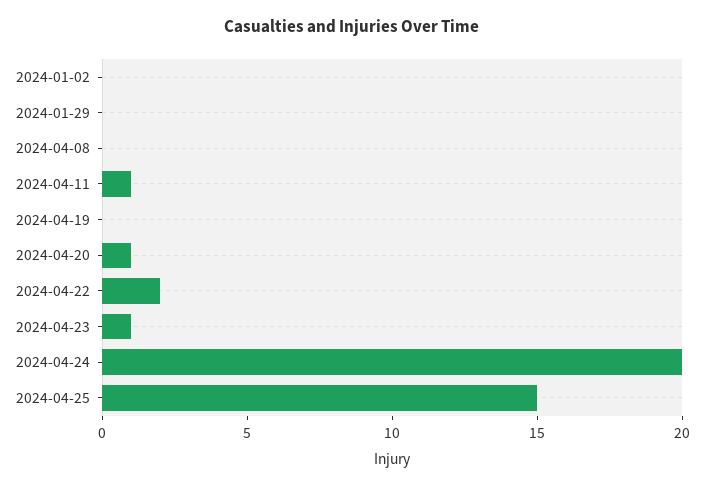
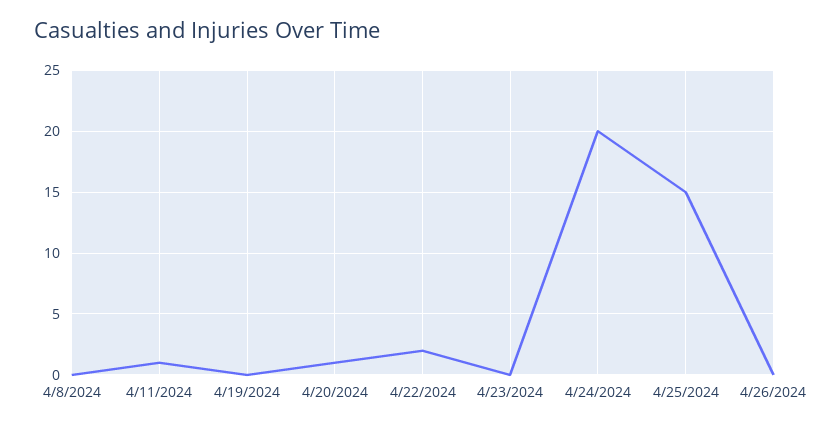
2024-01-02: 0 -> none
2024-01-29: 0 -> none
2024-04-23: 1 -> 0
4/26/2024: none -> 0

